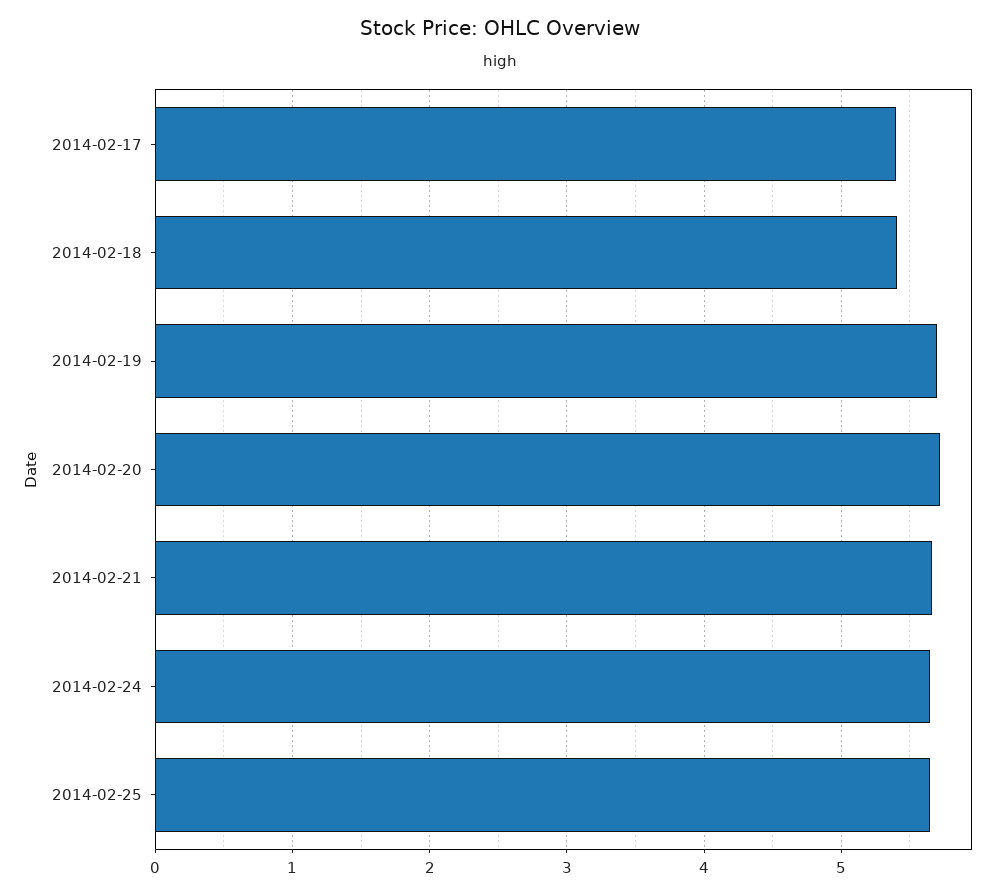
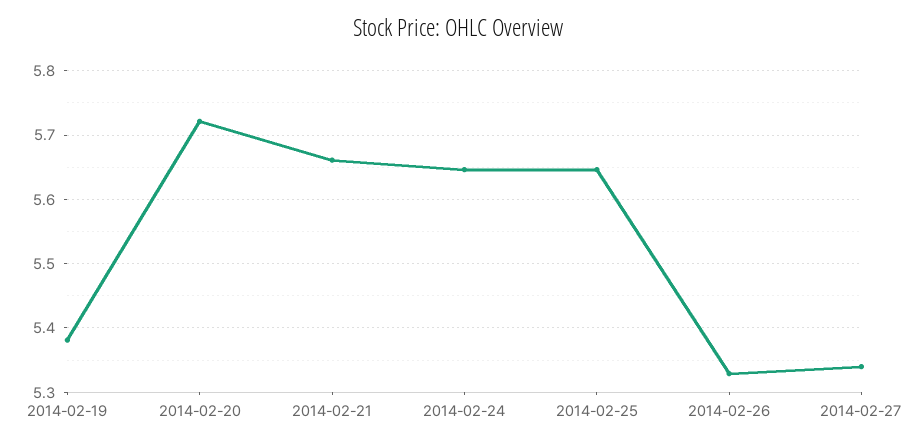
2014-02-17: 5.4 -> none
2014-02-18: 5.4 -> none
2014-02-19: 5.7 -> 5.38
2014-02-26: none -> 5.33
2014-02-27: none -> 5.34

